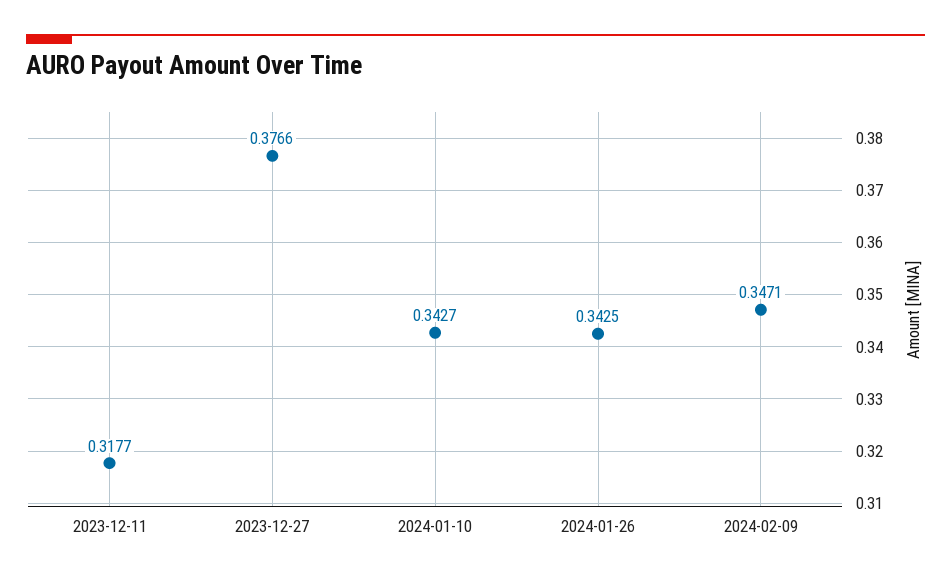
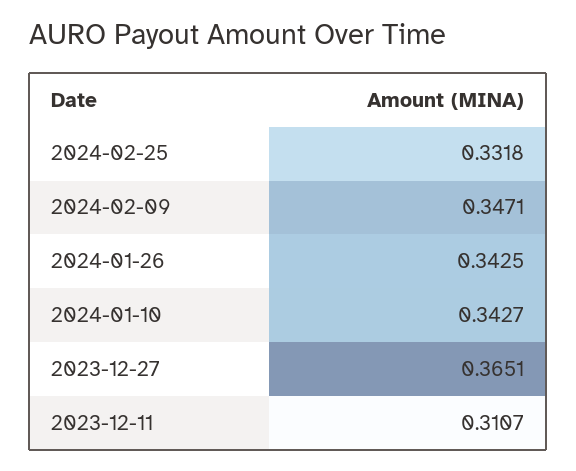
2023-12-11: 0.3177 -> 0.3107
2023-12-27: 0.3766 -> 0.3651
2024-02-25: none -> 0.3318

